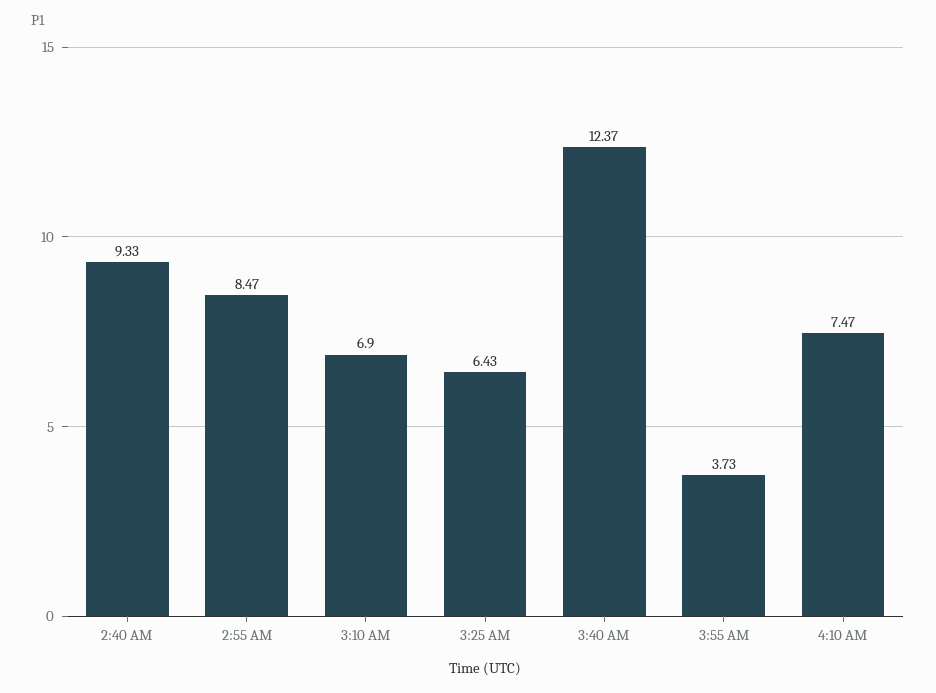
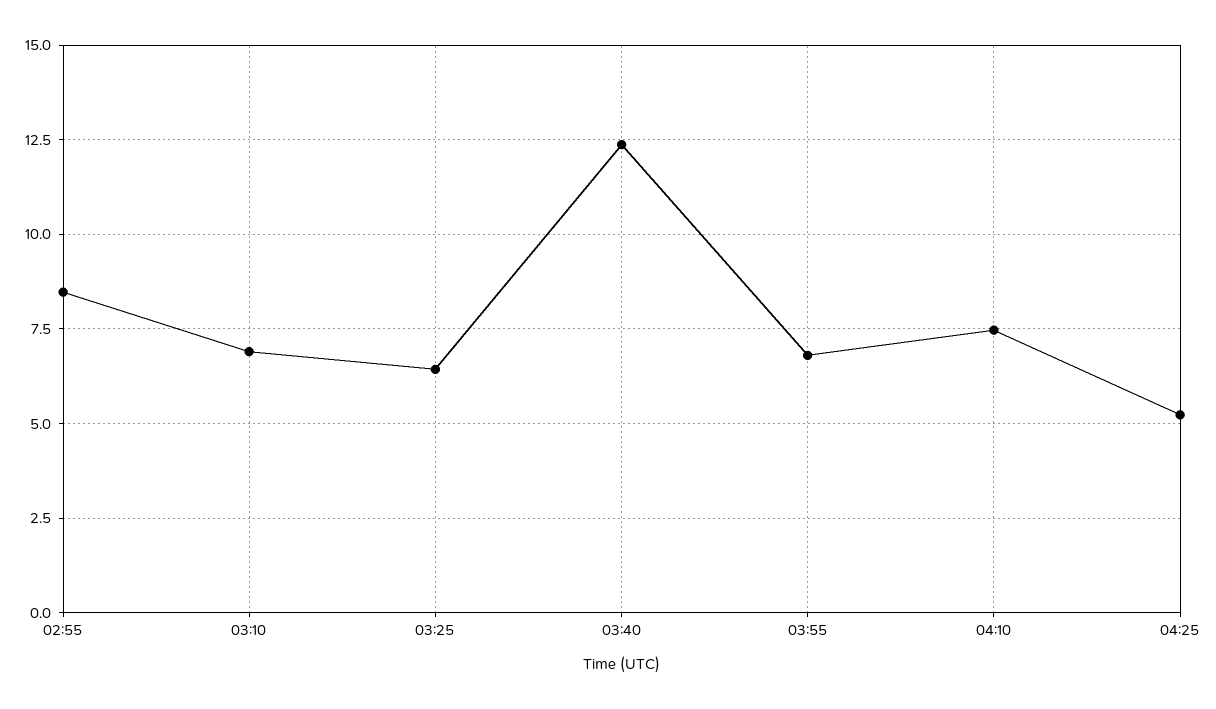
2:40 AM: 9.33 -> none
3:55 AM: 3.73 -> 6.75
04:25: none -> 5.25

